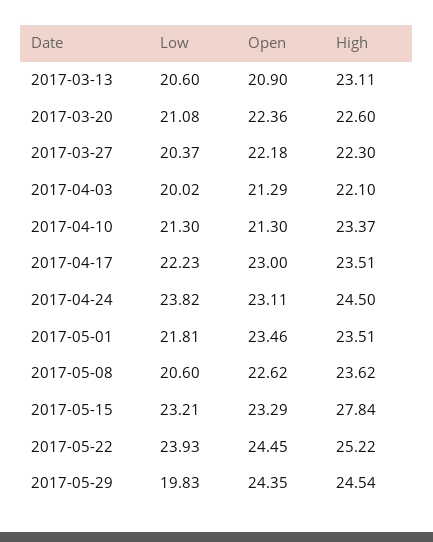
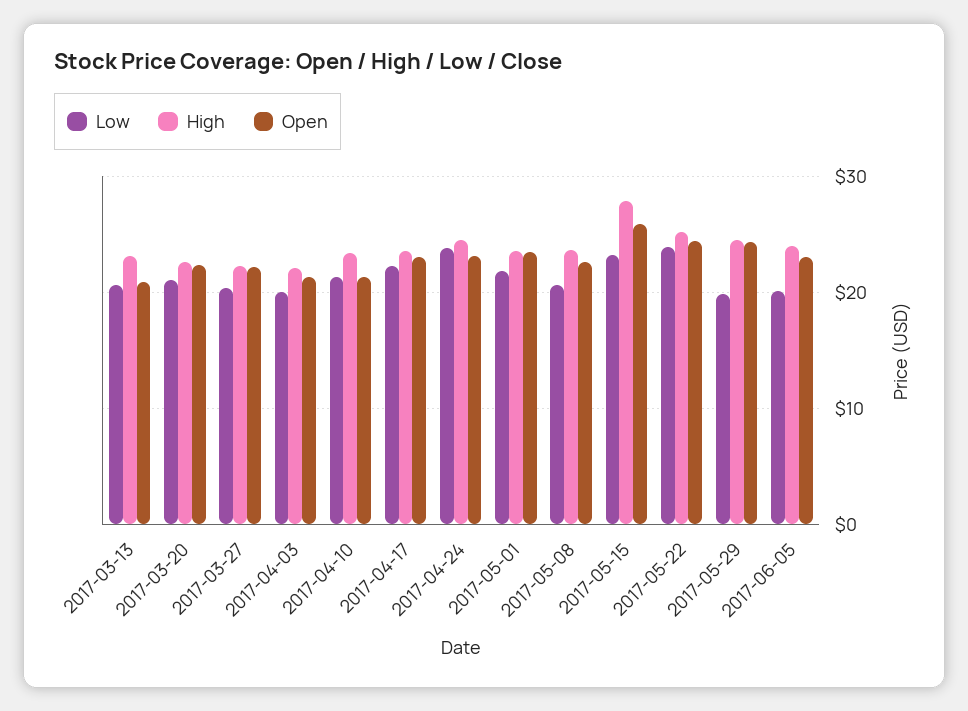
Open, 2017-05-15: 23.29 -> 26
Low, 2017-06-05: none -> 20
High, 2017-06-05: none -> 24
Open, 2017-06-05: none -> 23

